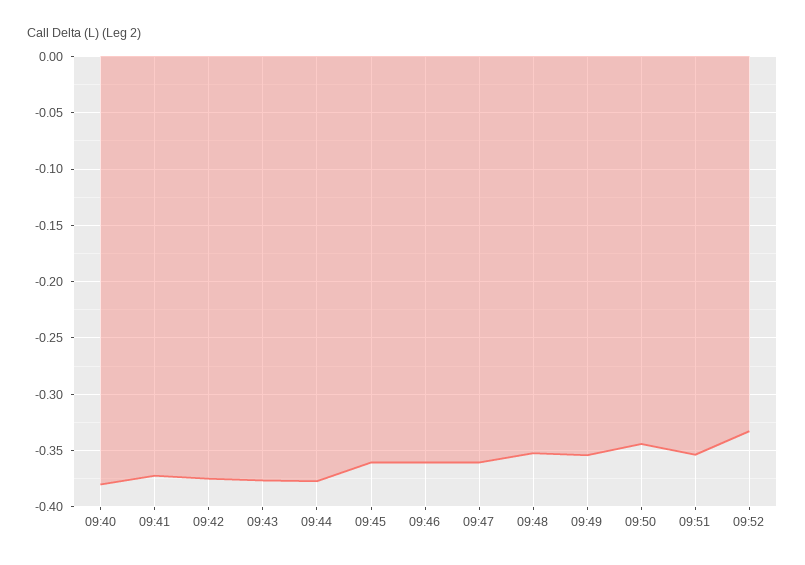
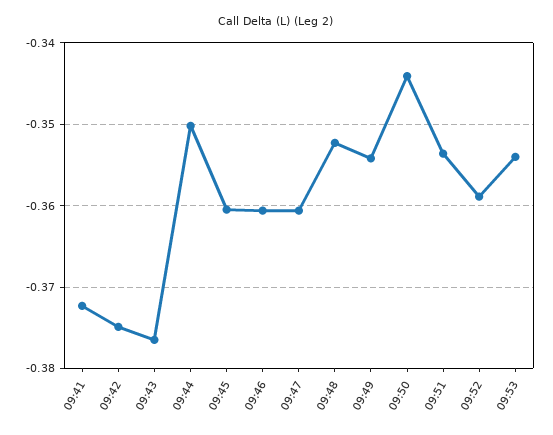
09:40: -0.38 -> none
09:44: -0.38 -> -0.35
09:52: -0.33 -> -0.359
09:53: none -> -0.354

